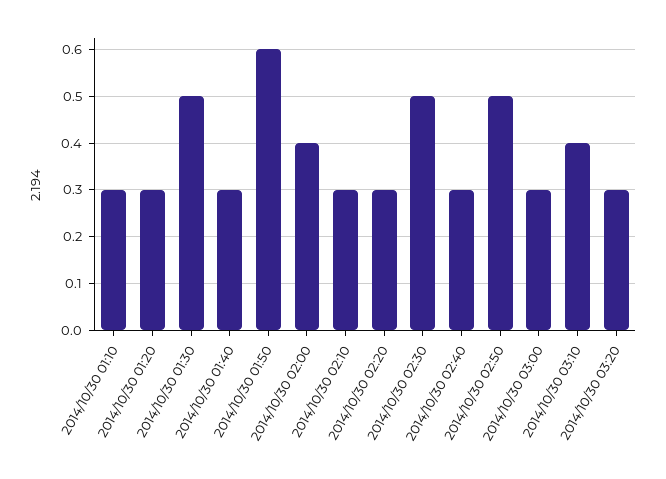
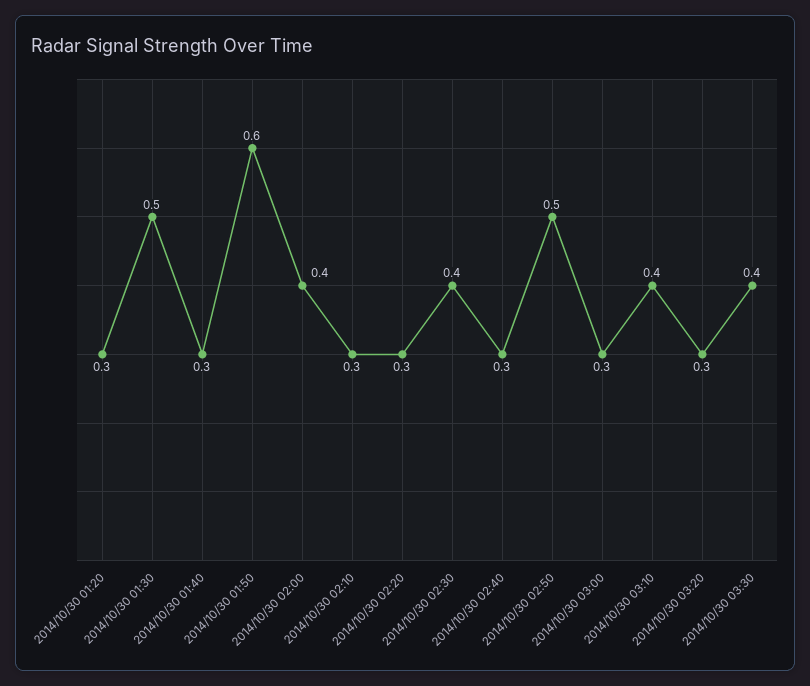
2014/10/30 01:10: 0.3 -> none
2014/10/30 02:30: 0.5 -> 0.4
2014/10/30 03:30: none -> 0.4

